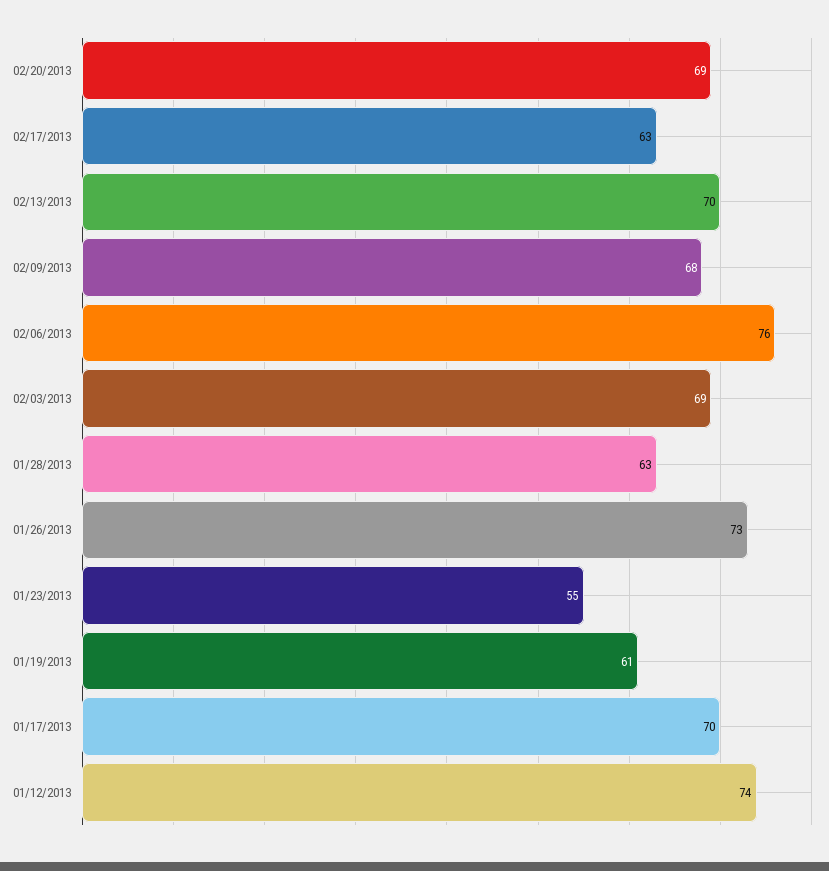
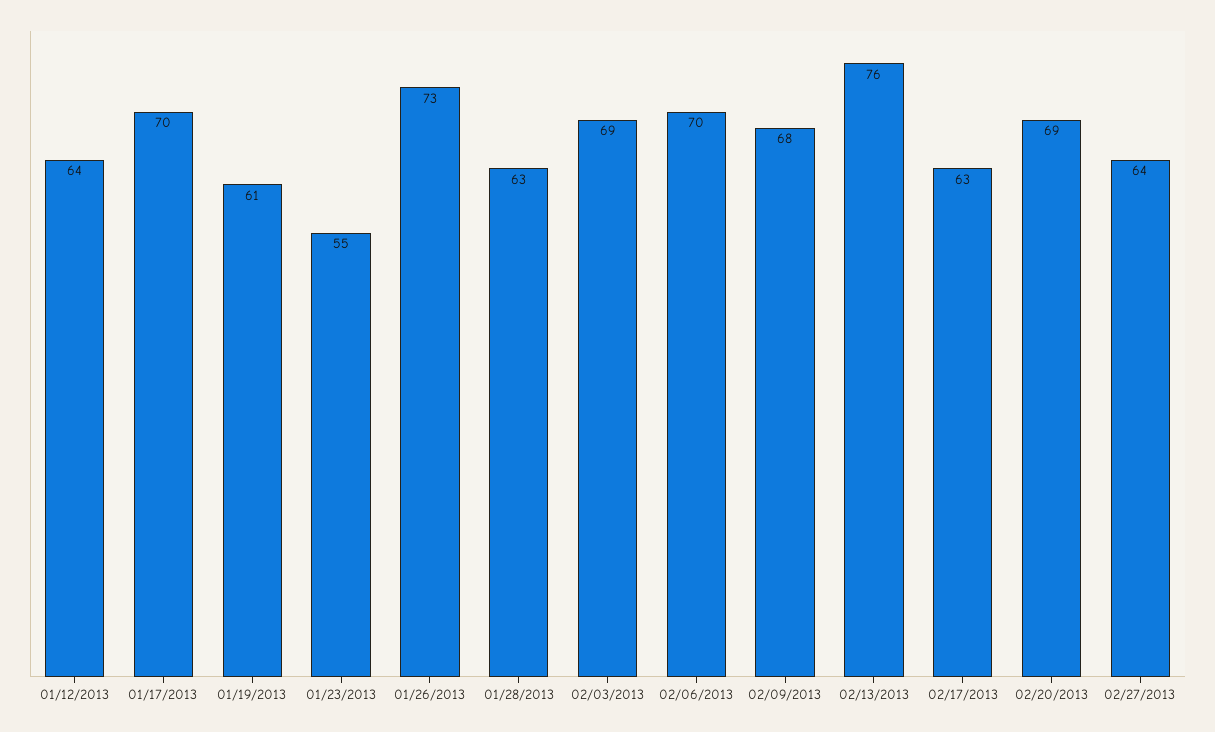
02/13/2013: 70 -> 76
02/06/2013: 76 -> 70
01/12/2013: 74 -> 64
02/27/2013: none -> 64

